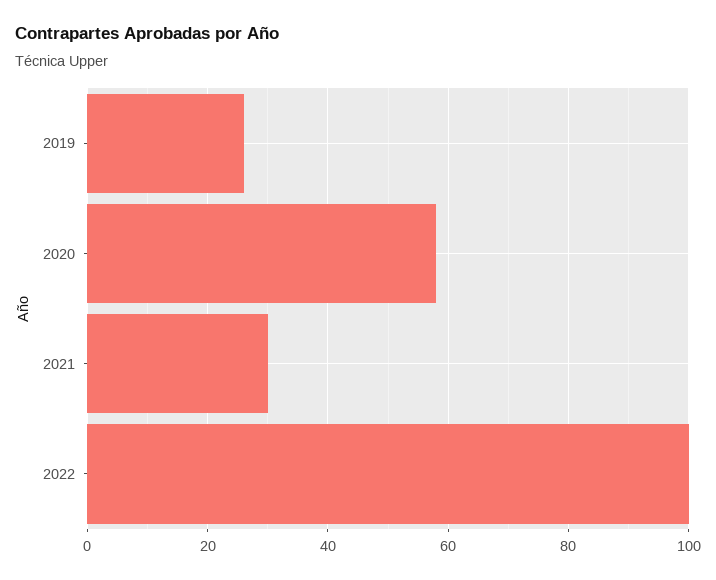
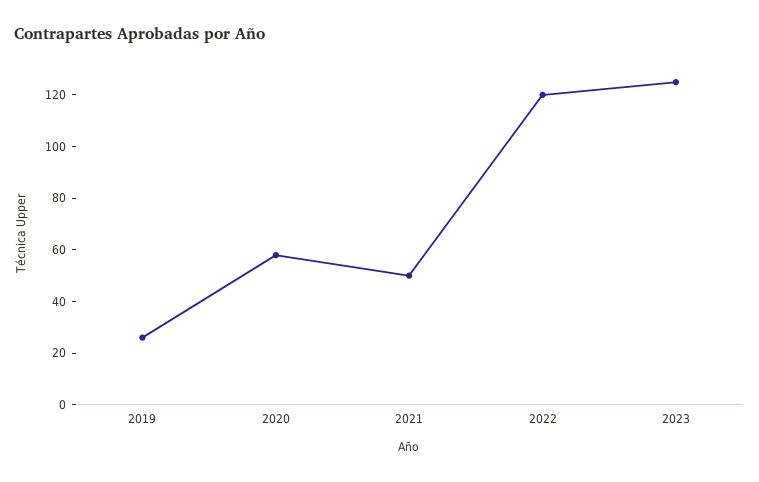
2021: 30 -> 50
2022: 100 -> 120
2023: none -> 125

